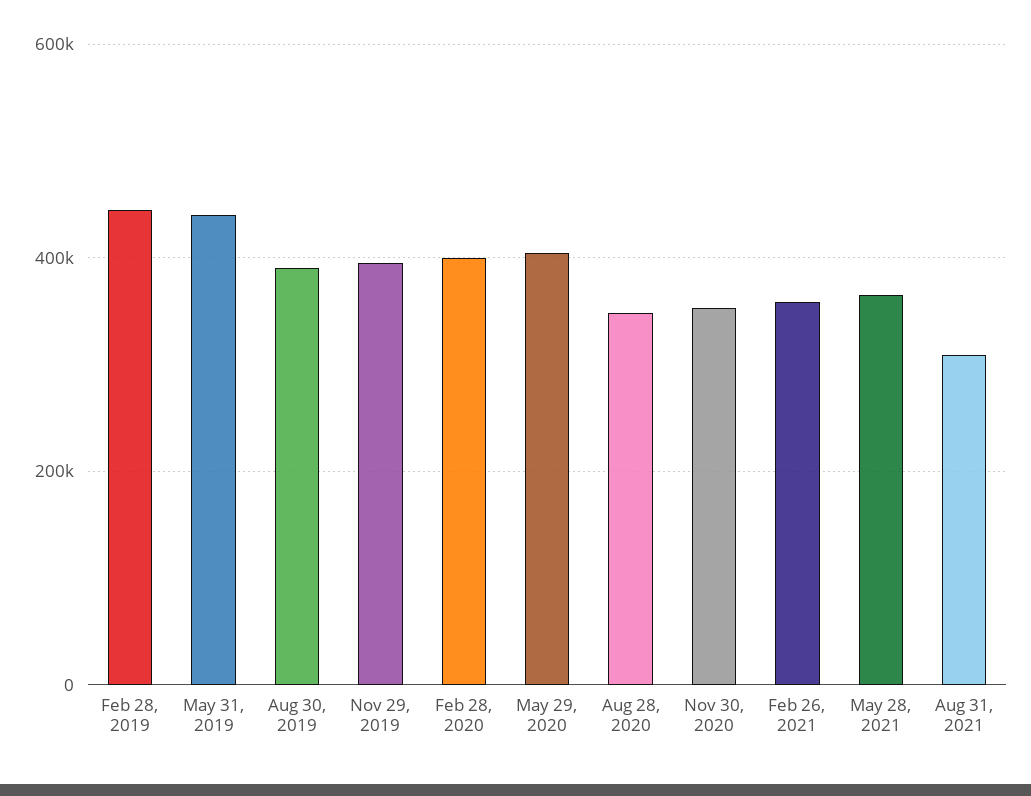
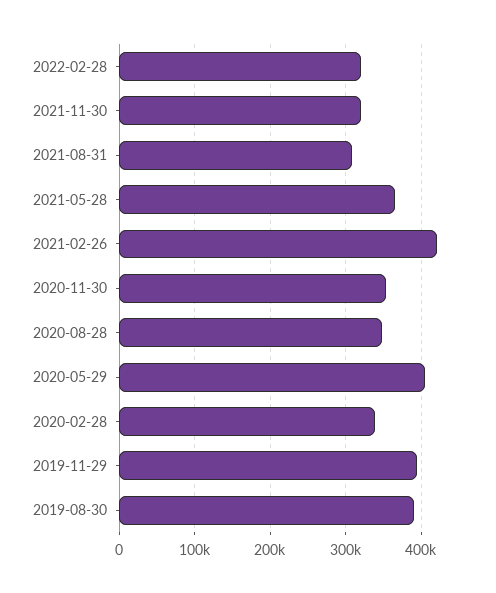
Feb 28, 2019: 440000 -> none
May 31, 2019: 440000 -> none
Feb 28, 2020: 400000 -> 340000
Feb 26, 2021: 360000 -> 420000
2022-02-28: none -> 320000
2021-11-30: none -> 320000

